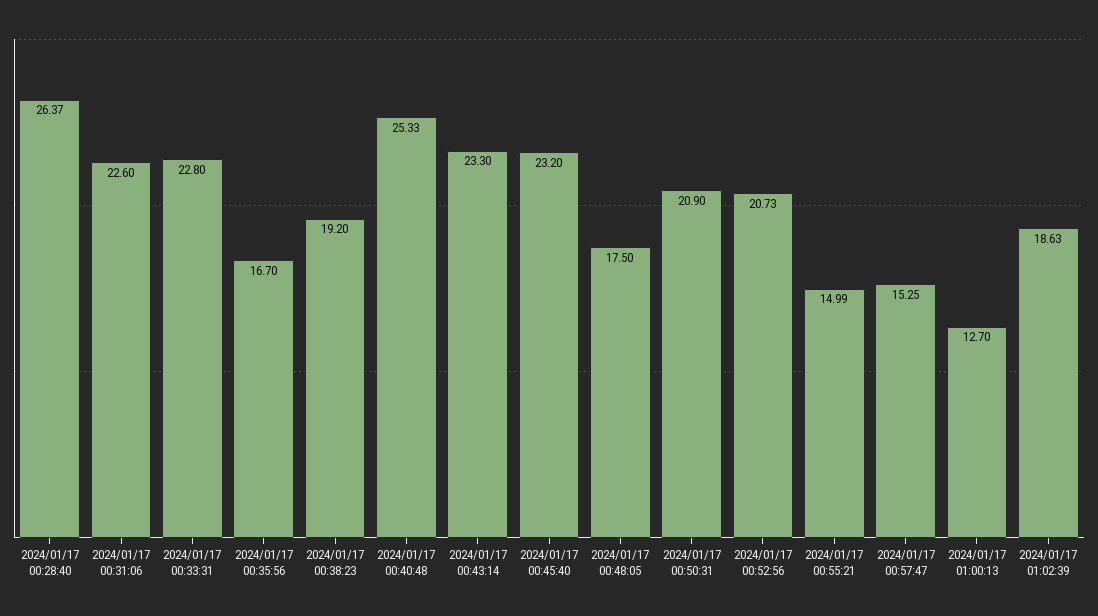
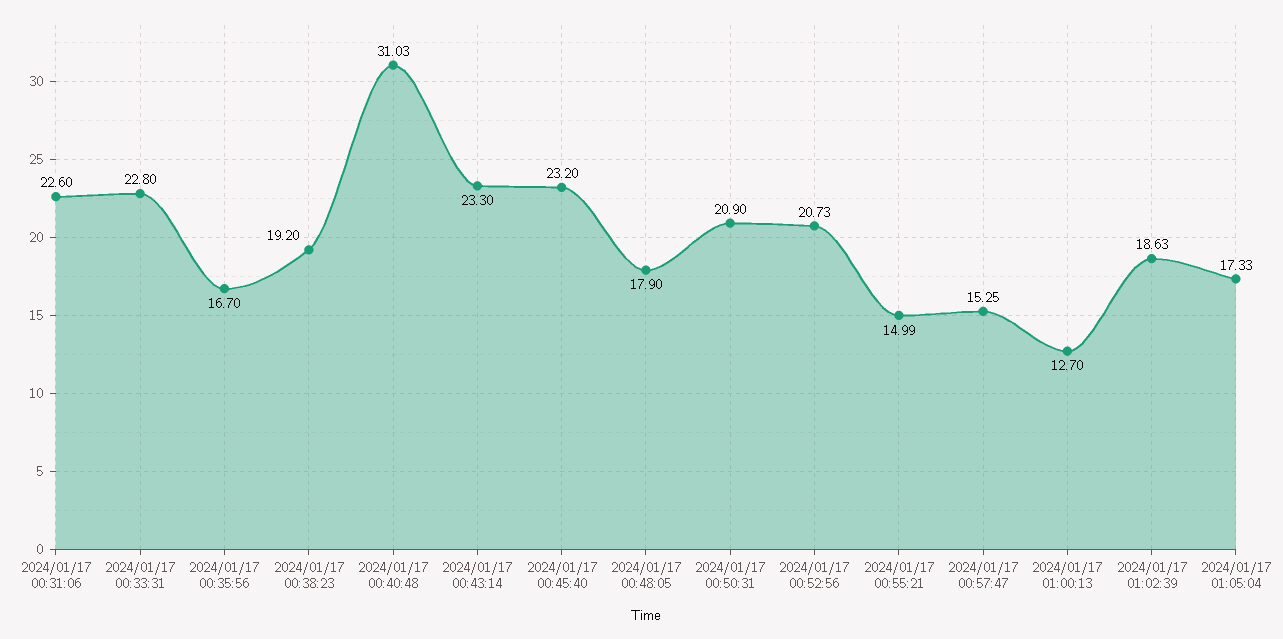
2024/01/17 00:28:40: 26.37 -> none
2024/01/17 00:40:48: 25.33 -> 31.03
2024/01/17 00:48:05: 17.5 -> 17.9
2024/01/17 01:05:04: none -> 17.33

